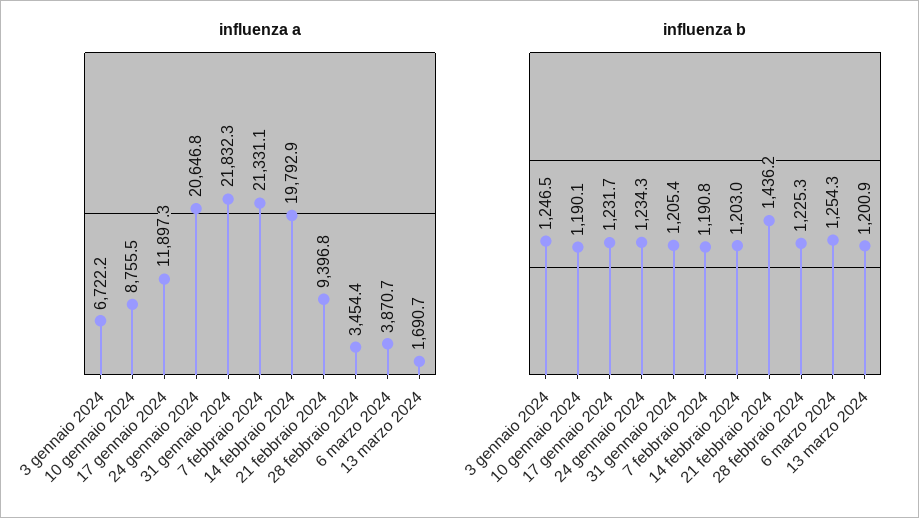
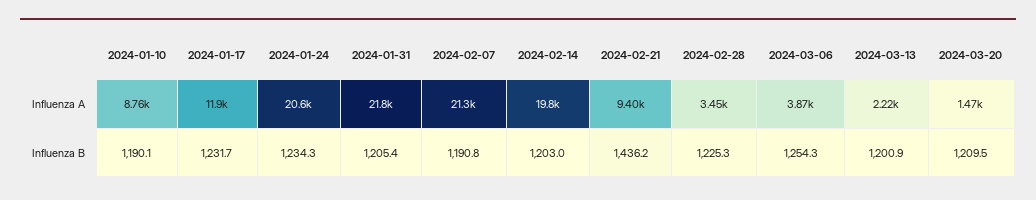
influenza a, 3 gennaio 2024: 6722.2 -> none
influenza a, 13 marzo 2024: 1690.7 -> 2220
influenza b, 3 gennaio 2024: 1246.5 -> none
influenza a, 2024-03-20: none -> 1470
influenza b, 2024-03-20: none -> 1209.5

